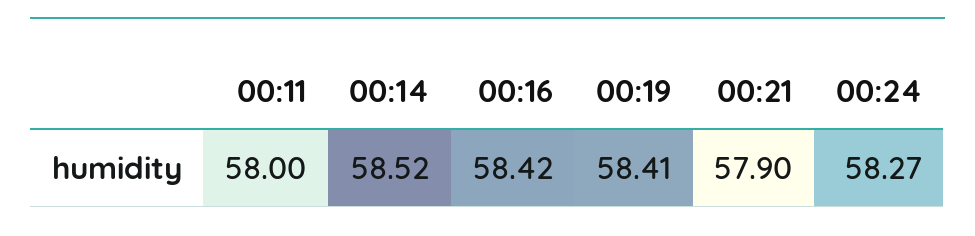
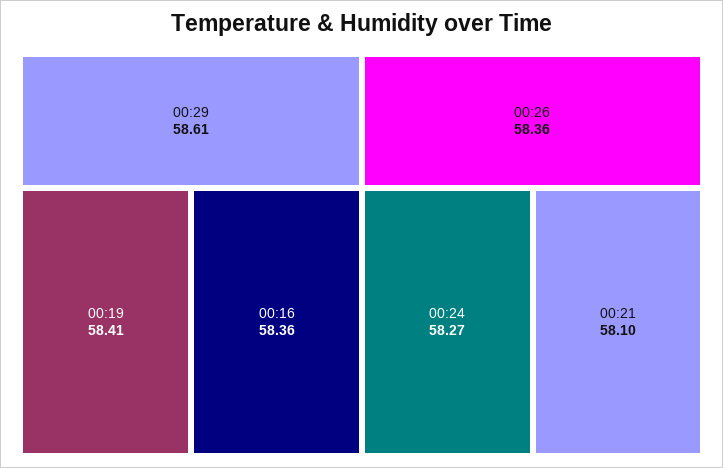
00:11: 58 -> none
00:14: 58.52 -> none
00:16: 58.42 -> 58.36
00:21: 57.9 -> 58.1
00:29: none -> 58.61
00:26: none -> 58.36

